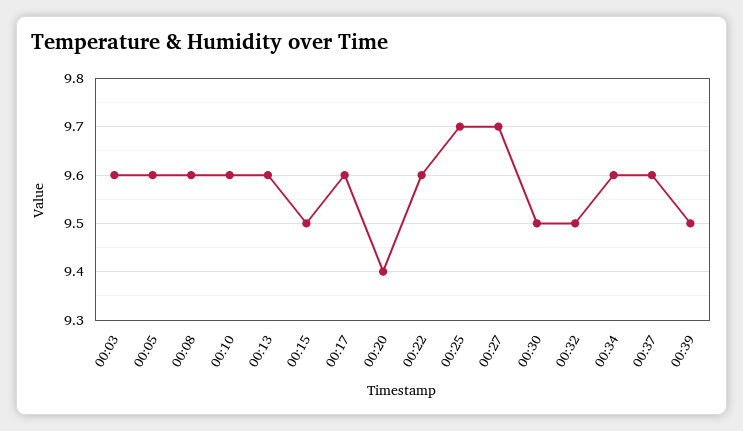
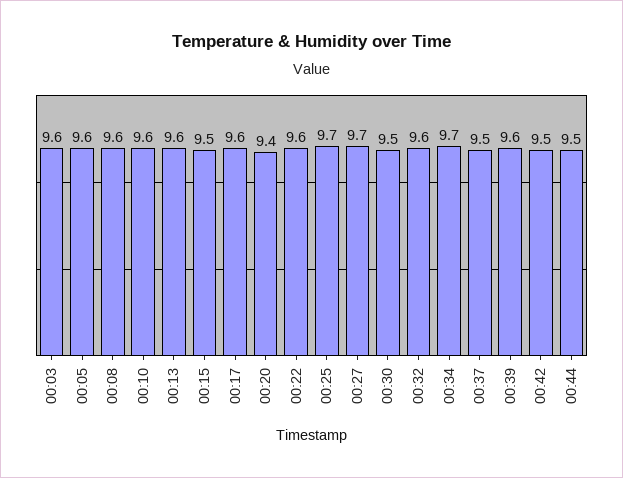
00:32: 9.5 -> 9.6
00:34: 9.6 -> 9.7
00:37: 9.6 -> 9.5
00:39: 9.5 -> 9.6
00:42: none -> 9.5
00:44: none -> 9.5

